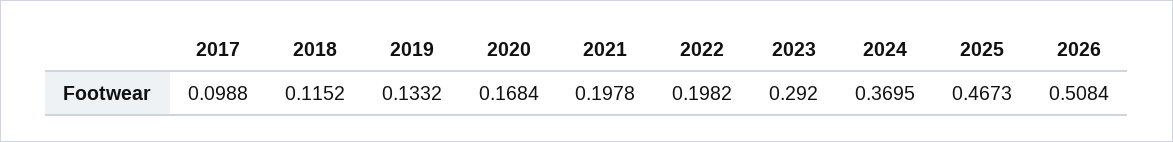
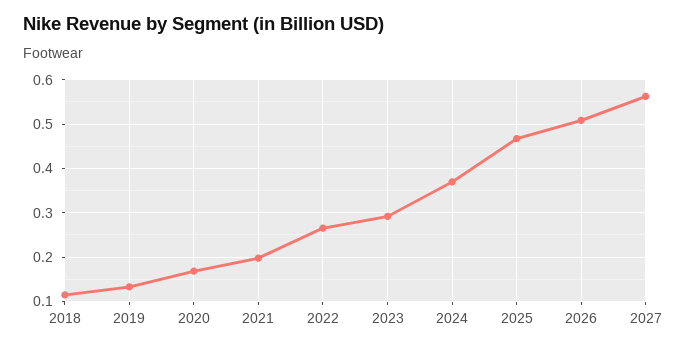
2017: 0.0988 -> none
2022: 0.1982 -> 0.26
2027: none -> 0.56

